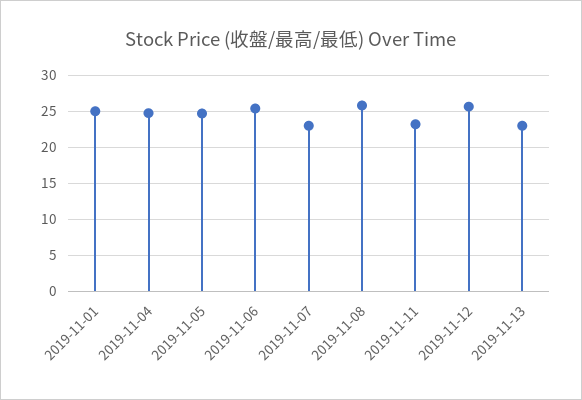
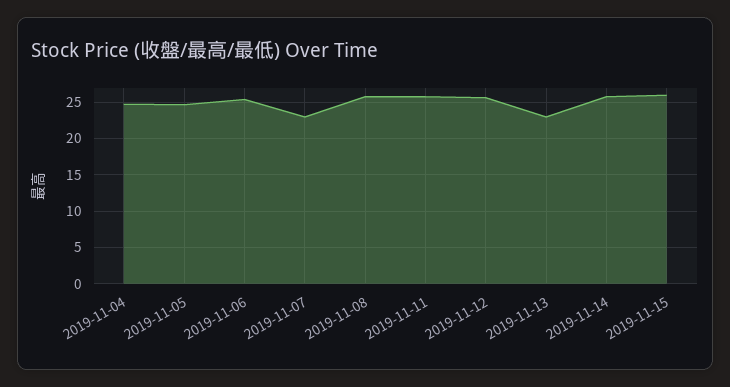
2019-11-01: 25 -> none
2019-11-11: 23 -> 26
2019-11-14: none -> 26
2019-11-15: none -> 26

